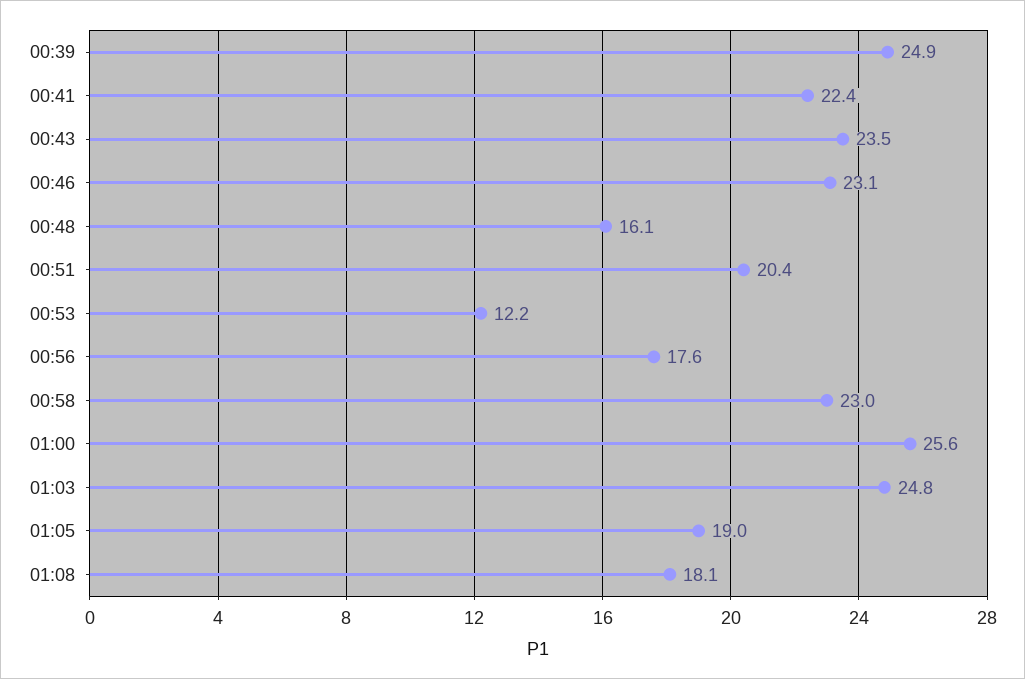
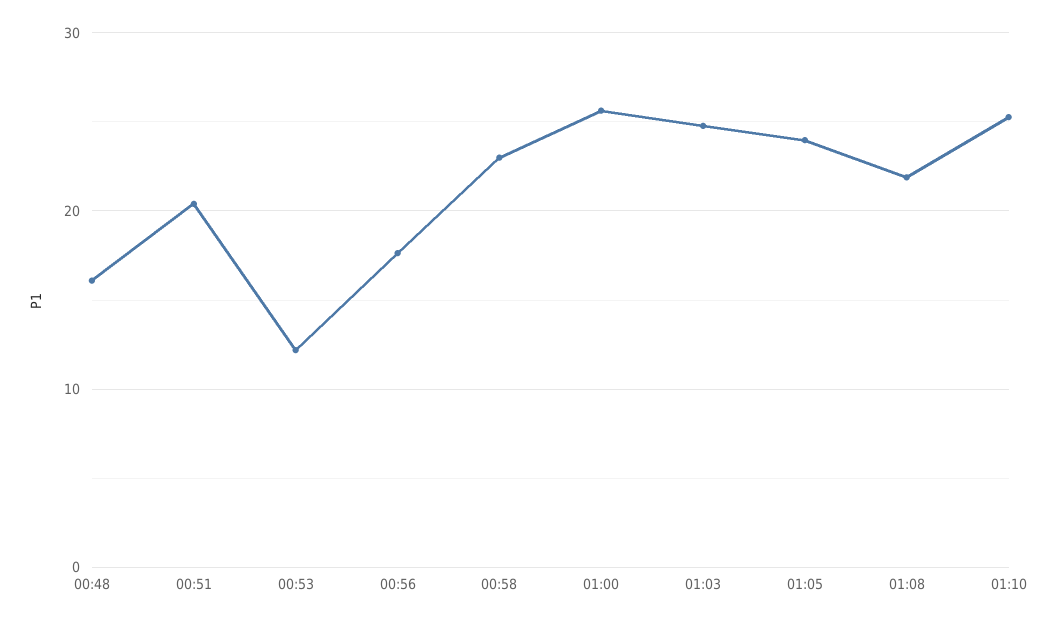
00:39: 24.9 -> none
00:41: 22.4 -> none
00:43: 23.5 -> none
00:46: 23.1 -> none
01:05: 19 -> 24
01:08: 18.1 -> 22
01:10: none -> 25

